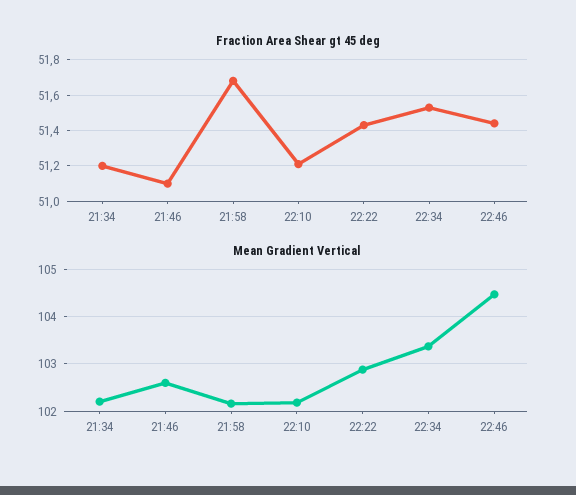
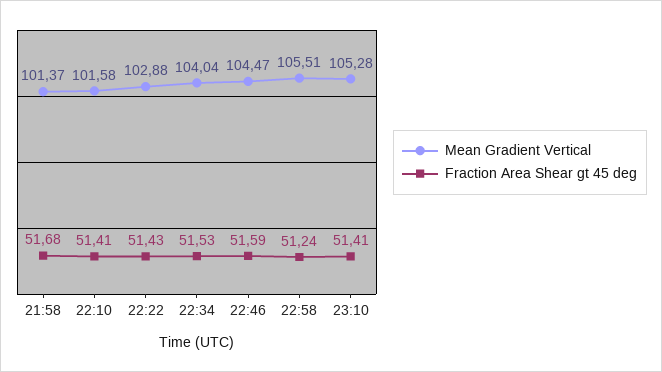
Fraction Area Shear gt 45 deg, 21:34: 51.2 -> none
Fraction Area Shear gt 45 deg, 21:46: 51.1 -> none
Fraction Area Shear gt 45 deg, 22:10: 51.2 -> 51.41
Fraction Area Shear gt 45 deg, 22:46: 51.45 -> 51.59
Mean Gradient Vertical, 21:34: 102.2 -> none
Mean Gradient Vertical, 21:46: 102.6 -> none
Mean Gradient Vertical, 21:58: 102.2 -> 101.37
Mean Gradient Vertical, 22:10: 102.2 -> 101.58
Mean Gradient Vertical, 22:34: 103.4 -> 104.04
Mean Gradient Vertical, 22:58: none -> 105.51
Fraction Area Shear gt 45 deg, 22:58: none -> 51.24
Mean Gradient Vertical, 23:10: none -> 105.28
Fraction Area Shear gt 45 deg, 23:10: none -> 51.41

